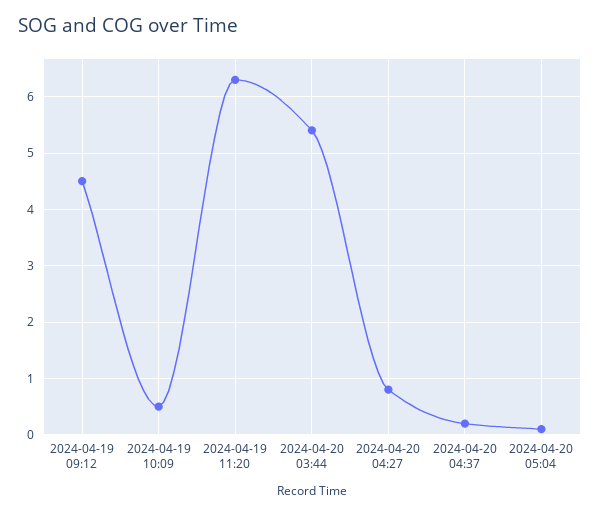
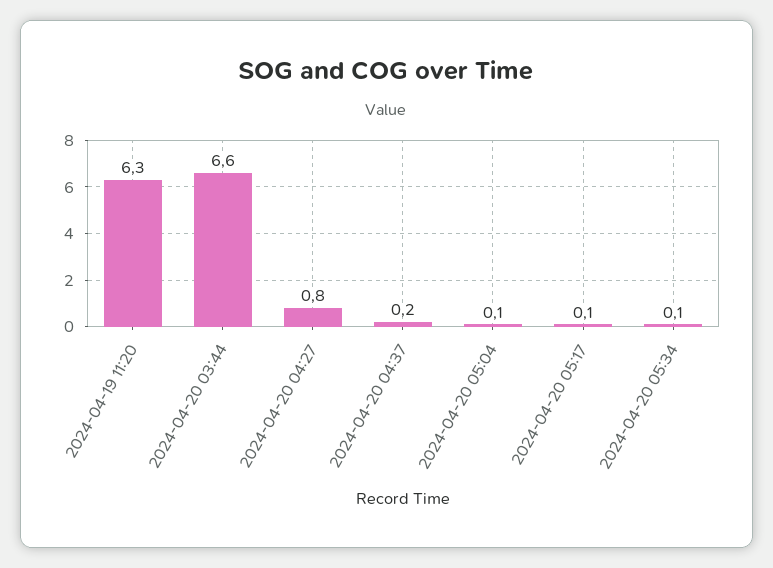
2024-04-19 09:12: 4.5 -> none
2024-04-19 10:09: 0.5 -> none
2024-04-20 03:44: 5.5 -> 6.6
2024-04-20 05:17: none -> 0.1
2024-04-20 05:34: none -> 0.1

